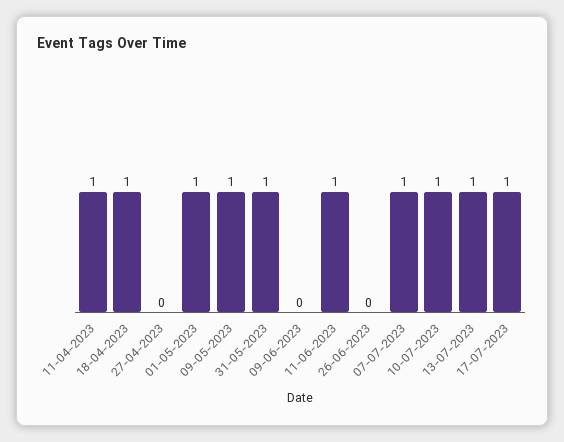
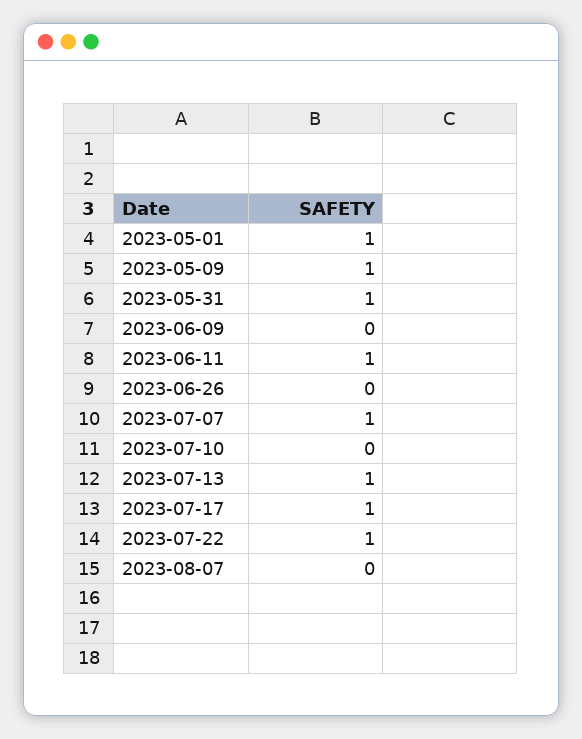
11-04-2023: 1 -> none
18-04-2023: 1 -> none
27-04-2023: 0 -> none
10-07-2023: 1 -> 0
2023-07-22: none -> 1
2023-08-07: none -> 0

